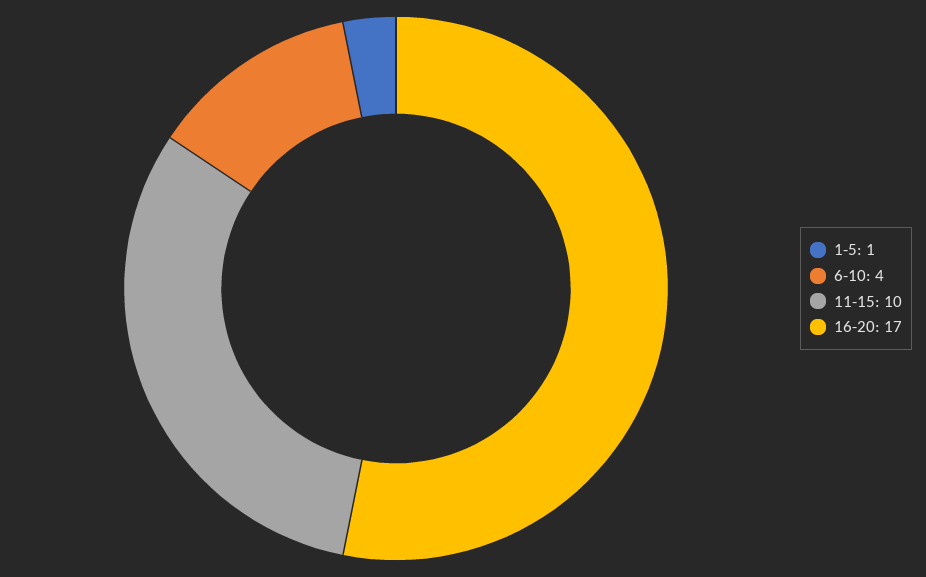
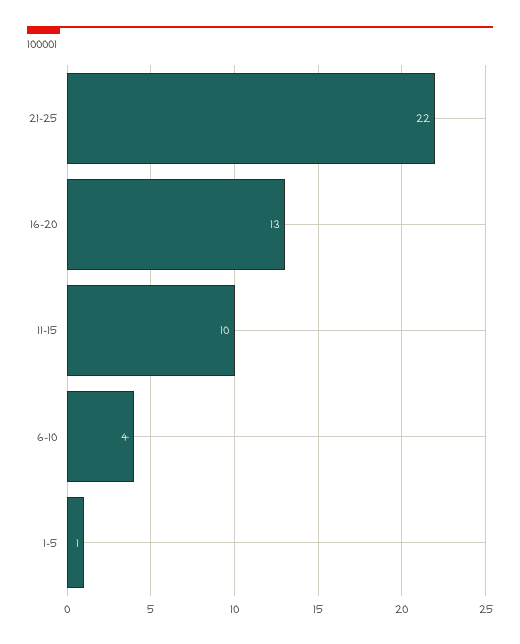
16-20: 17 -> 13
21-25: none -> 22

